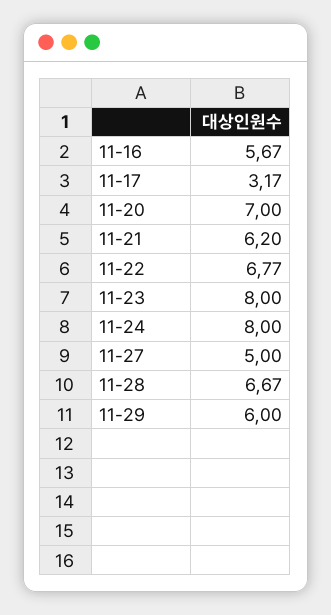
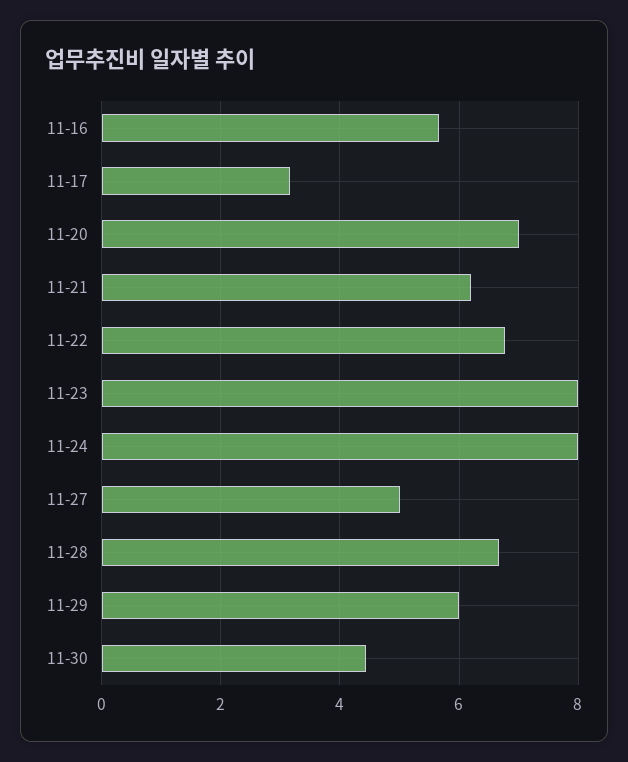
11-30: none -> 4.4

